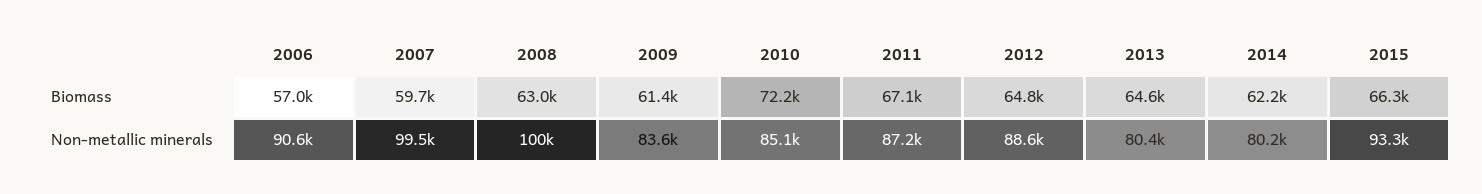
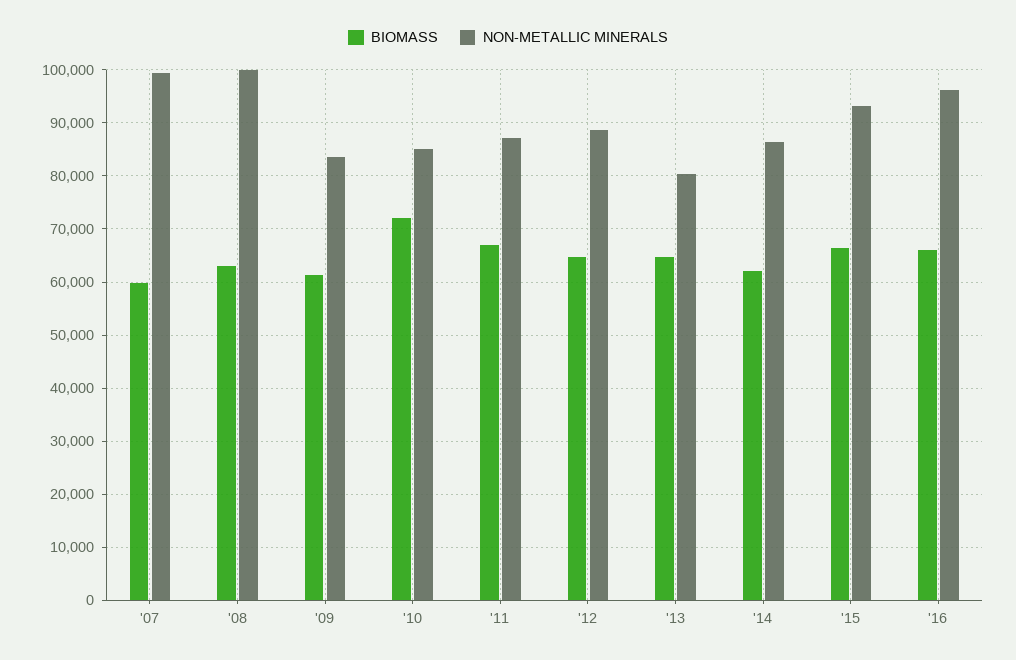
Biomass, 2006: 57000 -> none
Non-metallic minerals, 2006: 90600 -> none
Non-metallic minerals, 2014: 80200 -> 86000
Biomass, '16: none -> 66000
Non-metallic minerals, '16: none -> 96000

